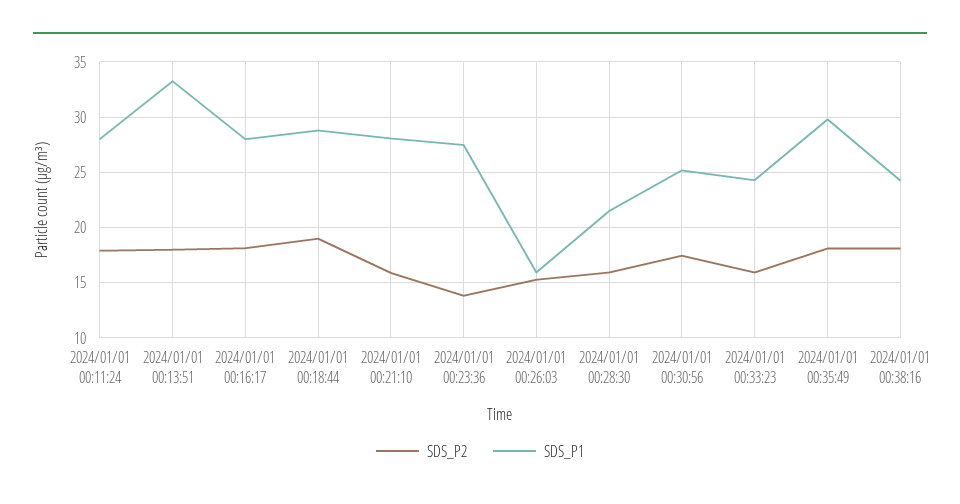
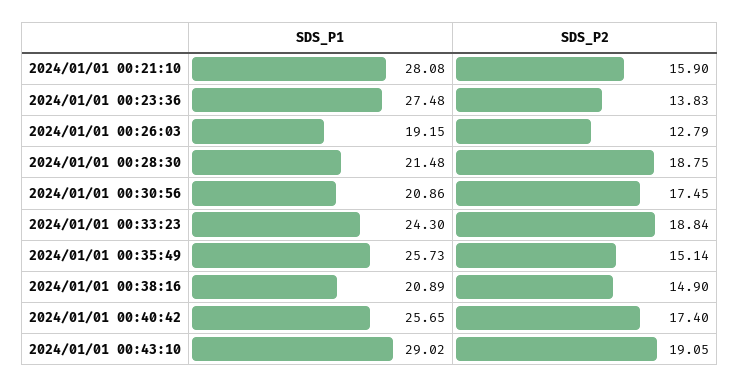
SDS_P2, 2024/01/01 00:11:24: 18 -> none
SDS_P1, 2024/01/01 00:11:24: 28 -> none
SDS_P2, 2024/01/01 00:13:51: 18 -> none
SDS_P1, 2024/01/01 00:13:51: 33 -> none
SDS_P2, 2024/01/01 00:16:17: 18 -> none
SDS_P1, 2024/01/01 00:16:17: 28 -> none
SDS_P2, 2024/01/01 00:18:44: 19 -> none
SDS_P1, 2024/01/01 00:18:44: 29 -> none
SDS_P2, 2024/01/01 00:26:03: 15 -> 12.79
SDS_P1, 2024/01/01 00:26:03: 16 -> 19.15
SDS_P2, 2024/01/01 00:28:30: 16 -> 18.75
SDS_P1, 2024/01/01 00:30:56: 25 -> 20.86
SDS_P2, 2024/01/01 00:33:23: 16 -> 18.84
SDS_P2, 2024/01/01 00:35:49: 18 -> 15.14
SDS_P1, 2024/01/01 00:35:49: 30 -> 25.73
SDS_P2, 2024/01/01 00:38:16: 18 -> 14.9
SDS_P1, 2024/01/01 00:38:16: 24 -> 20.89
SDS_P1, 2024/01/01 00:40:42: none -> 25.65
SDS_P2, 2024/01/01 00:40:42: none -> 17.4
SDS_P1, 2024/01/01 00:43:10: none -> 29.02
SDS_P2, 2024/01/01 00:43:10: none -> 19.05

